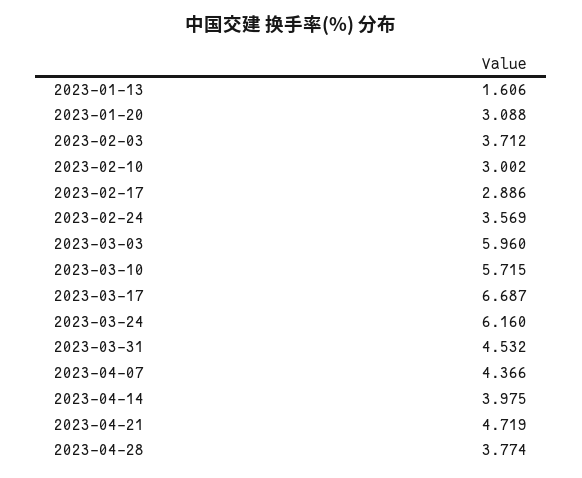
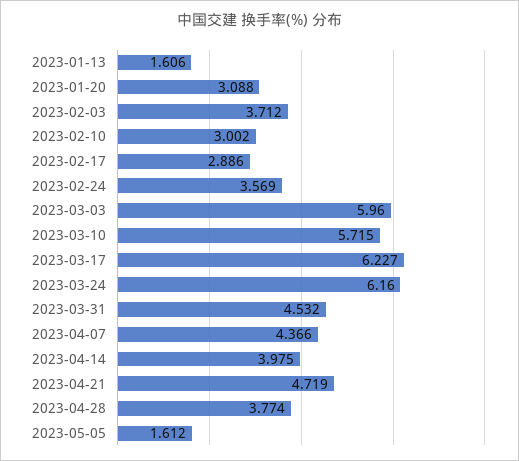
2023-03-17: 6.687 -> 6.227
2023-05-05: none -> 1.612

